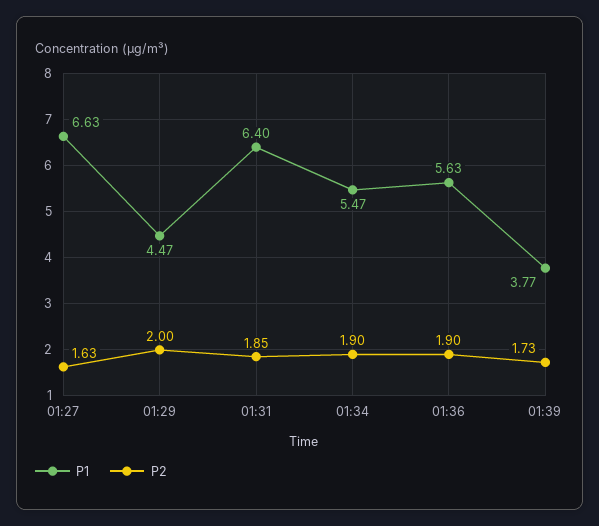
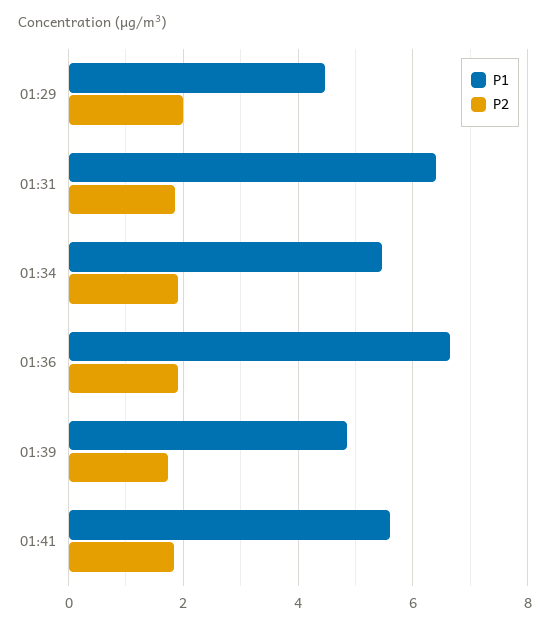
P1, 01:27: 6.63 -> none
P2, 01:27: 1.63 -> none
P1, 01:36: 5.63 -> 6.6
P1, 01:39: 3.77 -> 4.8
P1, 01:41: none -> 5.6
P2, 01:41: none -> 1.8

